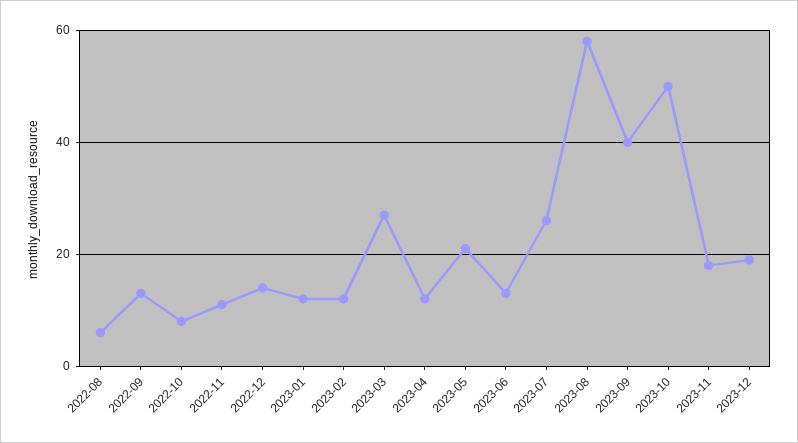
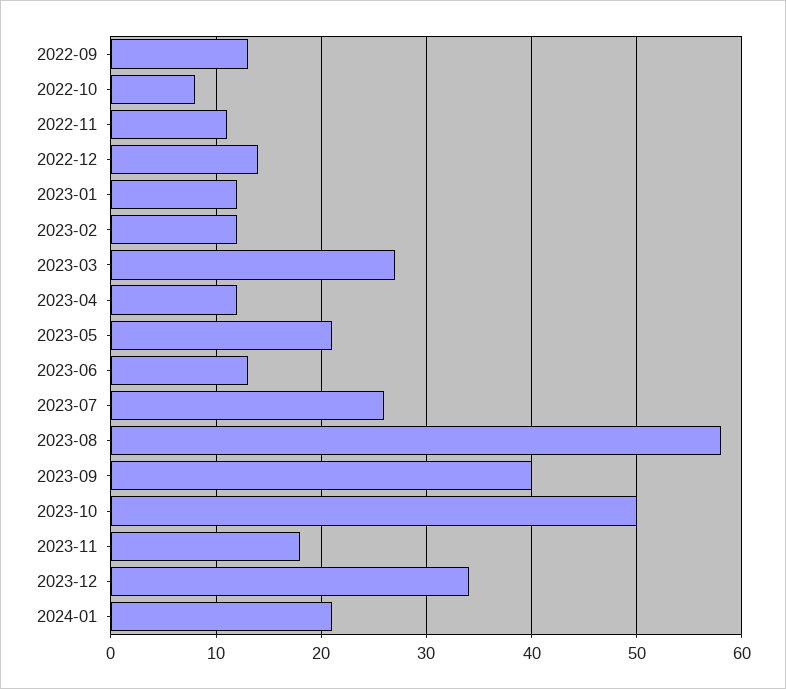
2022-08: 5 -> none
2023-12: 20 -> 34
2024-01: none -> 21

